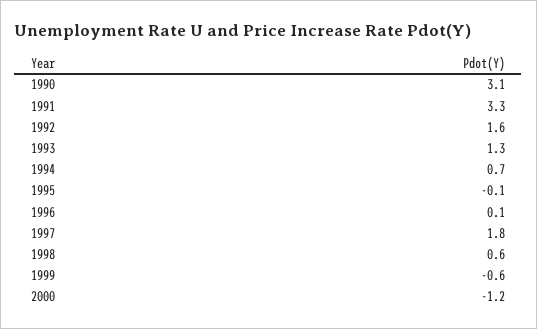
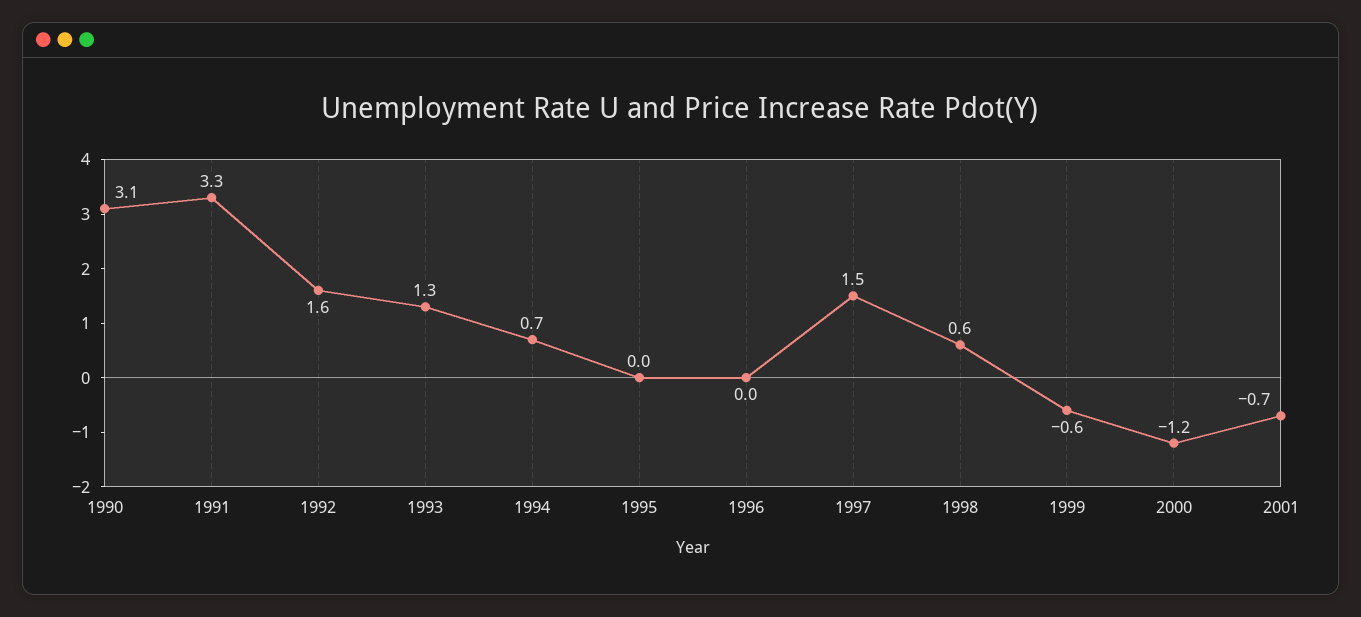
1995: -0.1 -> 0
1996: 0.1 -> 0
1997: 1.8 -> 1.5
2001: none -> -0.7

